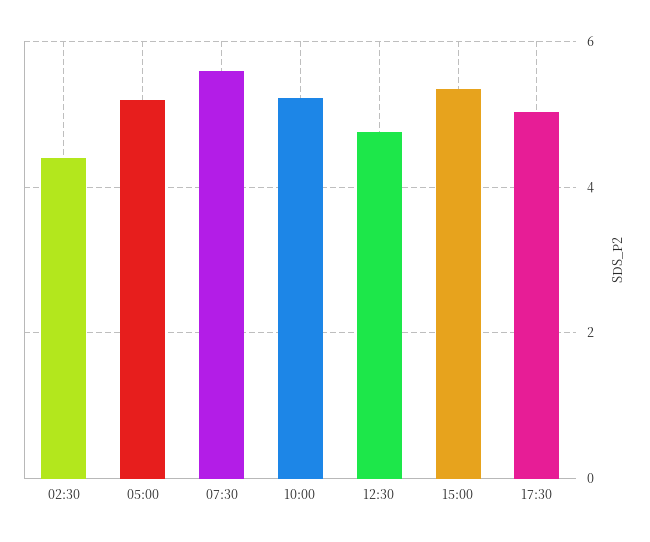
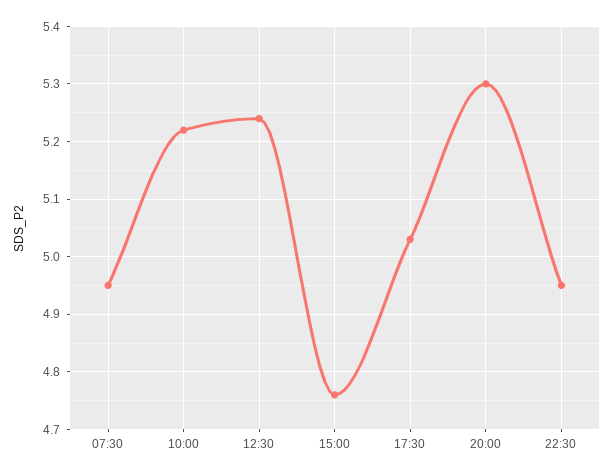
02:30: 4.4 -> none
05:00: 5.2 -> none
07:30: 5.6 -> 4.95
12:30: 4.8 -> 5.25
15:00: 5.4 -> 4.75
20:00: none -> 5.3
22:30: none -> 4.95

